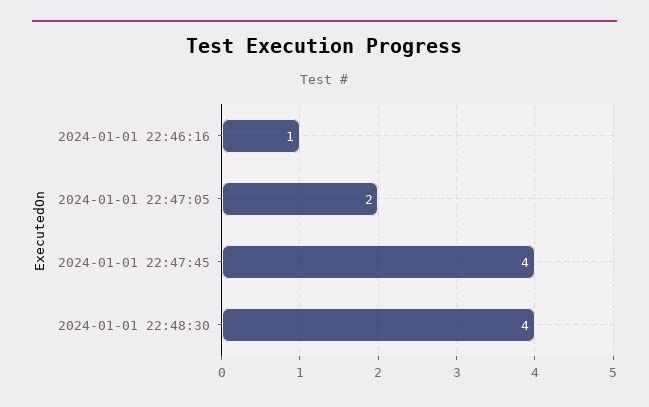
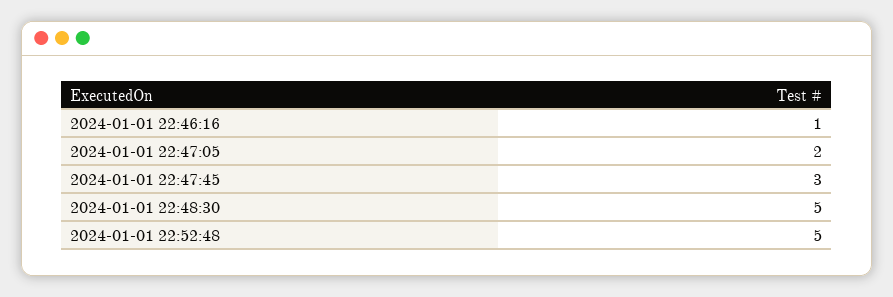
2024-01-01 22:47:45: 4 -> 3
2024-01-01 22:48:30: 4 -> 5
2024-01-01 22:52:48: none -> 5

